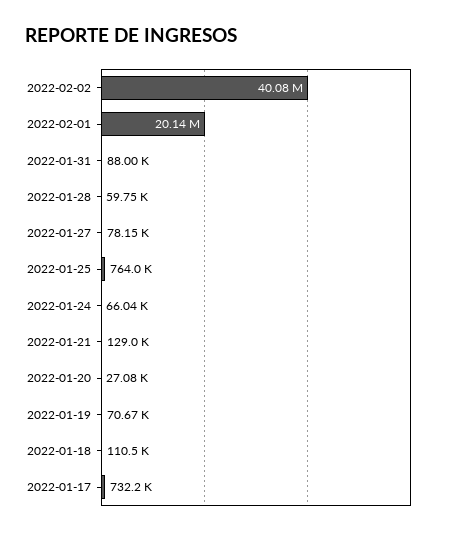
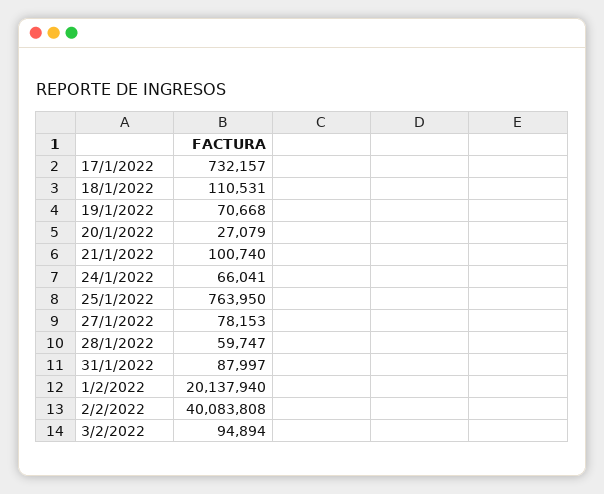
2022-01-21: 129000 -> 100740
3/2/2022: none -> 94894

